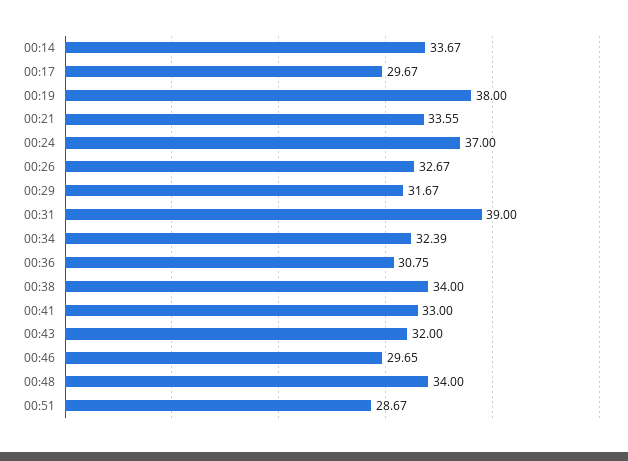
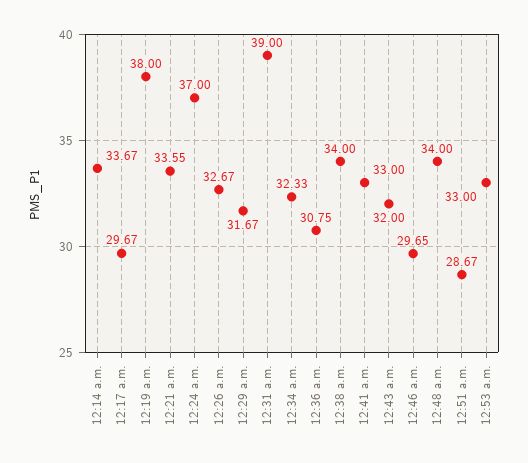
00:34: 32.39 -> 32.33
12:53 a.m.: none -> 33

